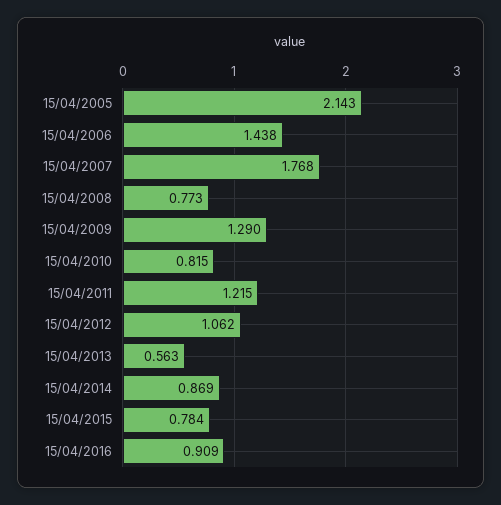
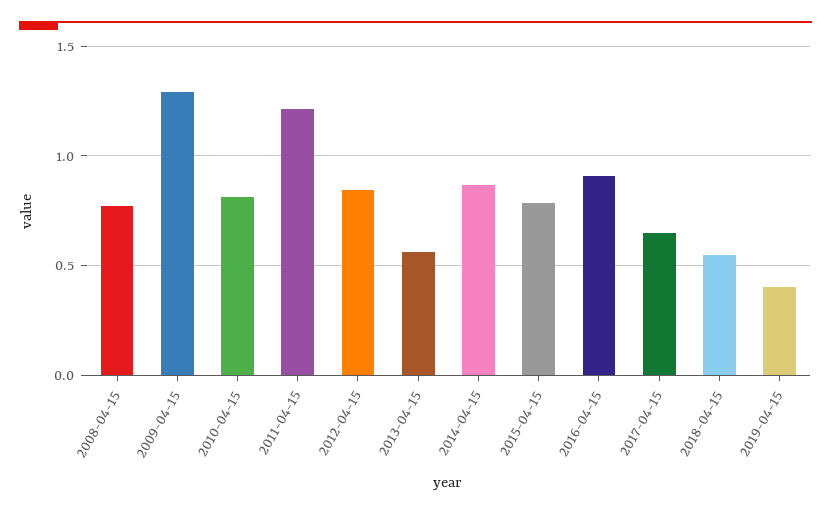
15/04/2005: 2.143 -> none
15/04/2006: 1.438 -> none
15/04/2007: 1.768 -> none
15/04/2012: 1.062 -> 0.85
2017-04-15: none -> 0.65
2018-04-15: none -> 0.55
2019-04-15: none -> 0.4

